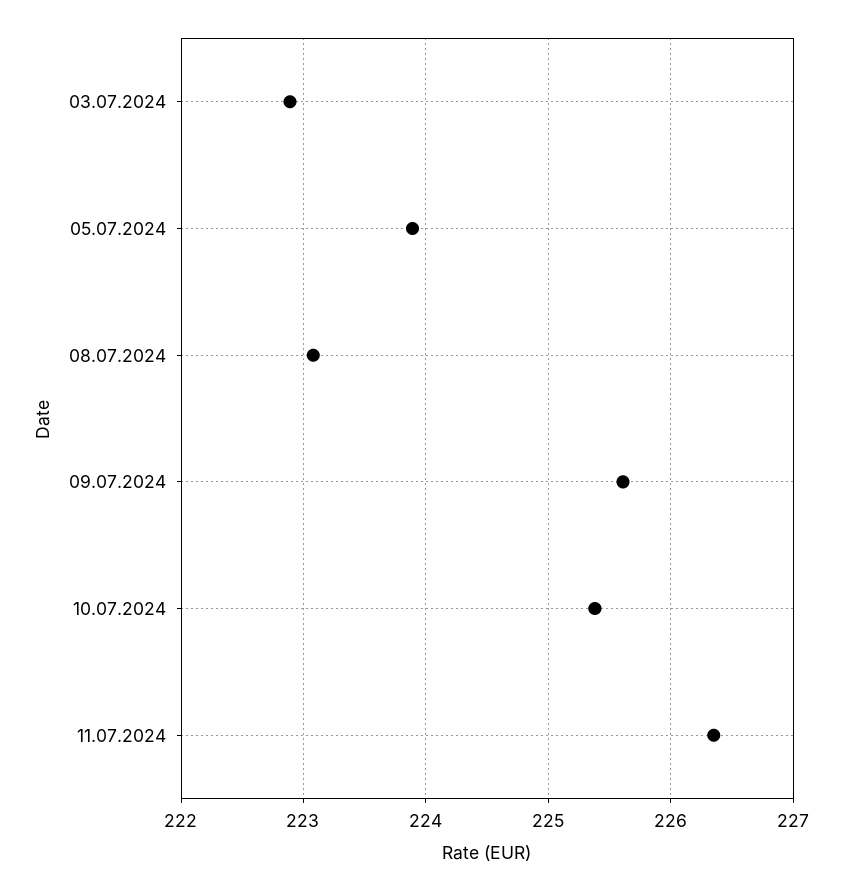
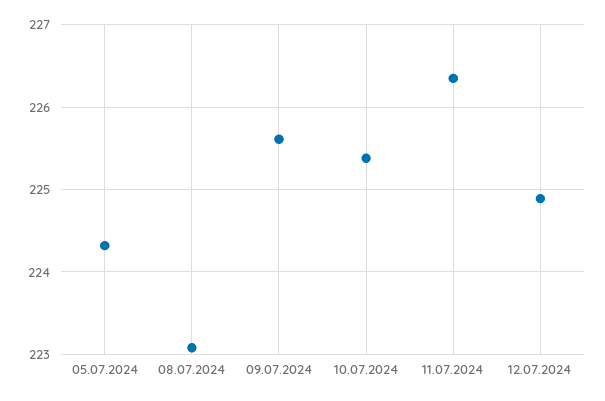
03.07.2024: 222.9 -> none
05.07.2024: 223.9 -> 224.3
12.07.2024: none -> 224.9

